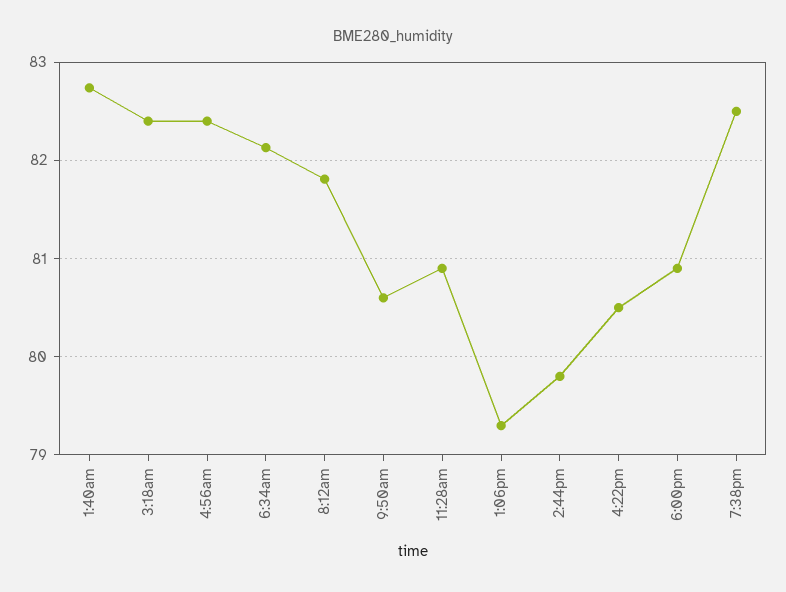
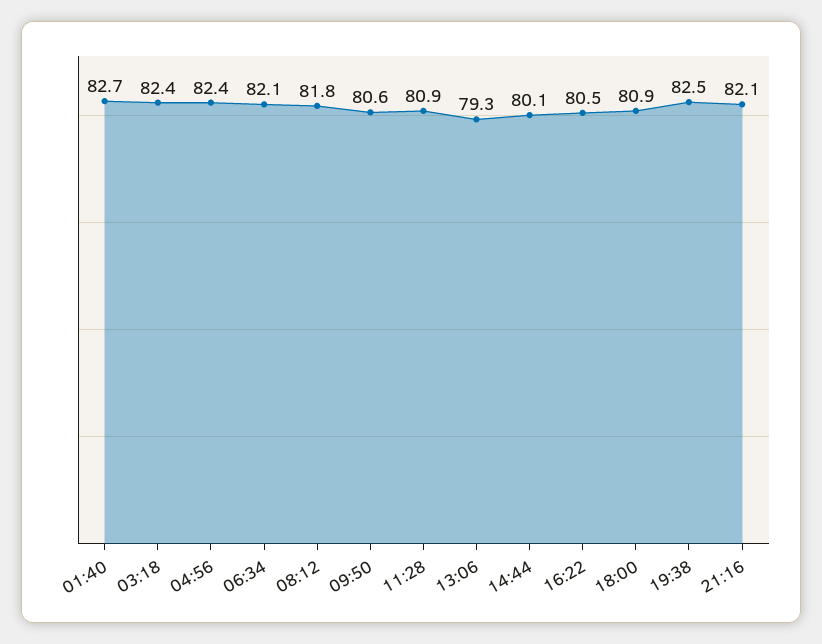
2:44pm: 79.8 -> 80.1
21:16: none -> 82.1

